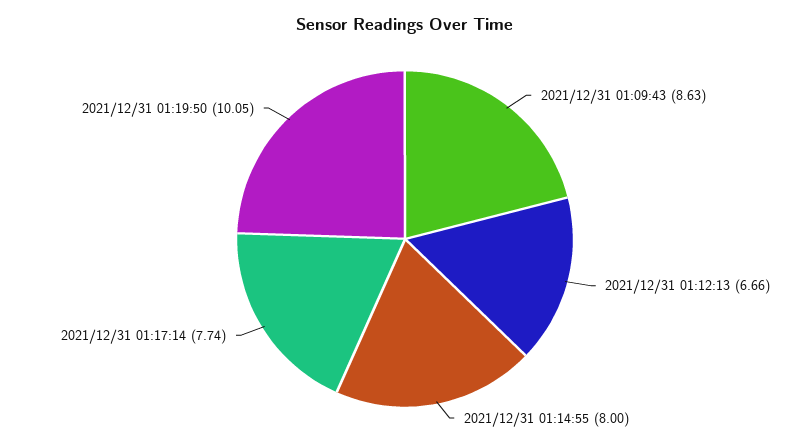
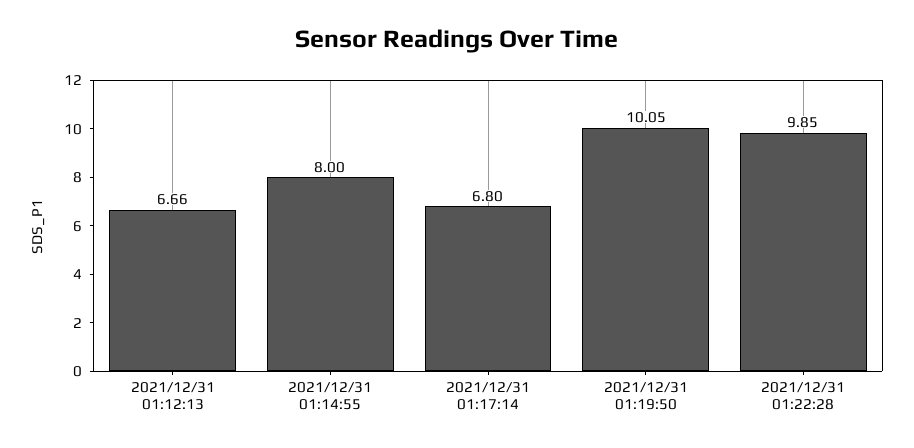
2021/12/31 01:09:43: 8.63 -> none
2021/12/31 01:17:14: 7.74 -> 6.8
2021/12/31 01:22:28: none -> 9.85

